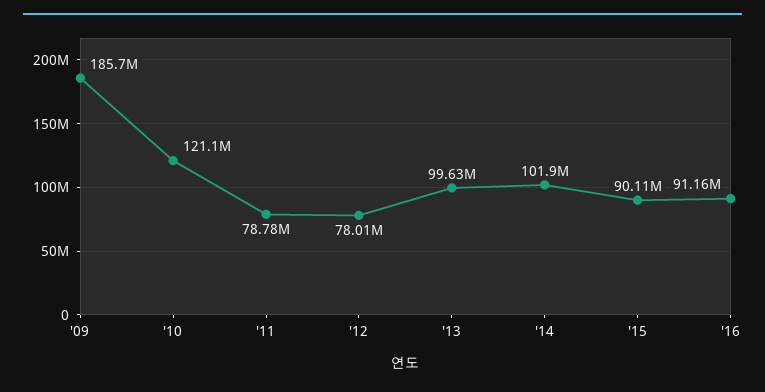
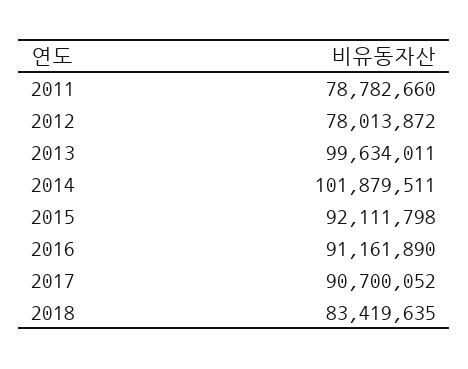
'09: 185700000 -> none
'10: 121100000 -> none
'15: 90110000 -> 92111798
2017: none -> 90700052
2018: none -> 83419635

